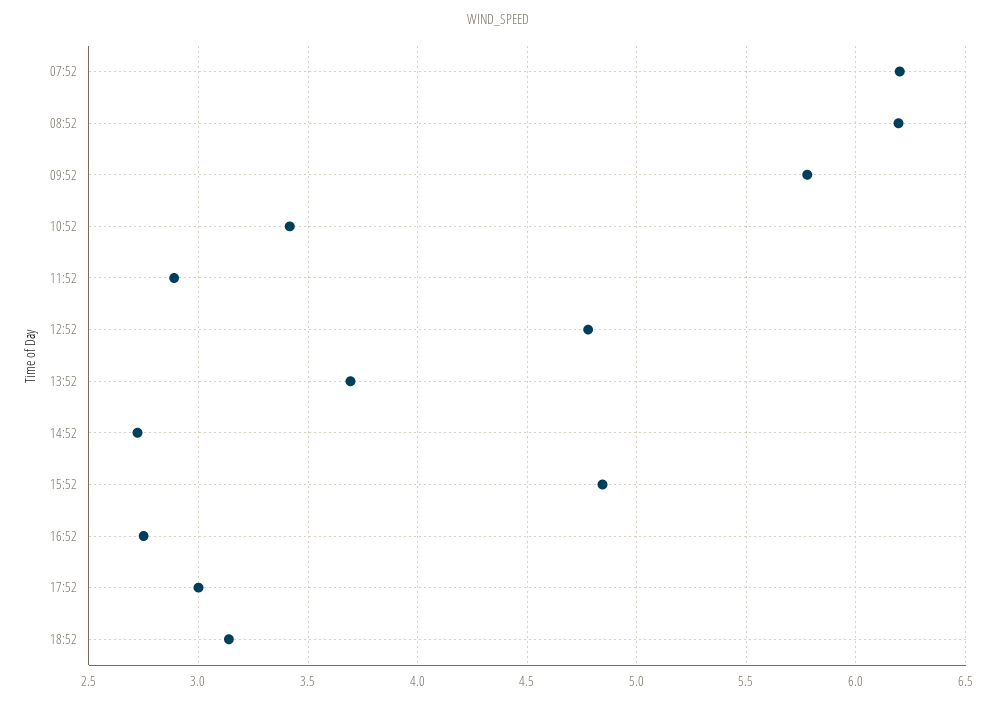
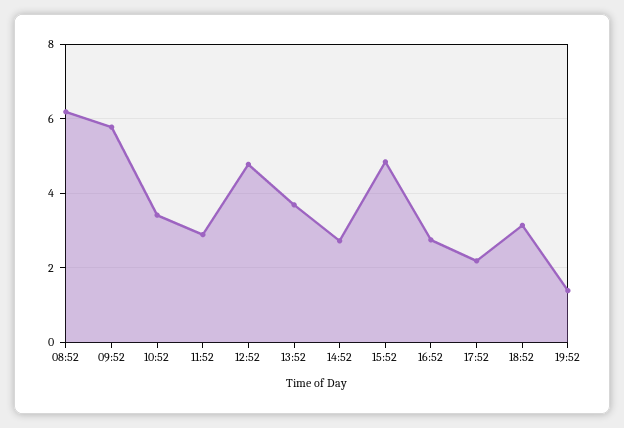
07:52: 6.2 -> none
17:52: 3 -> 2.2
19:52: none -> 1.4

